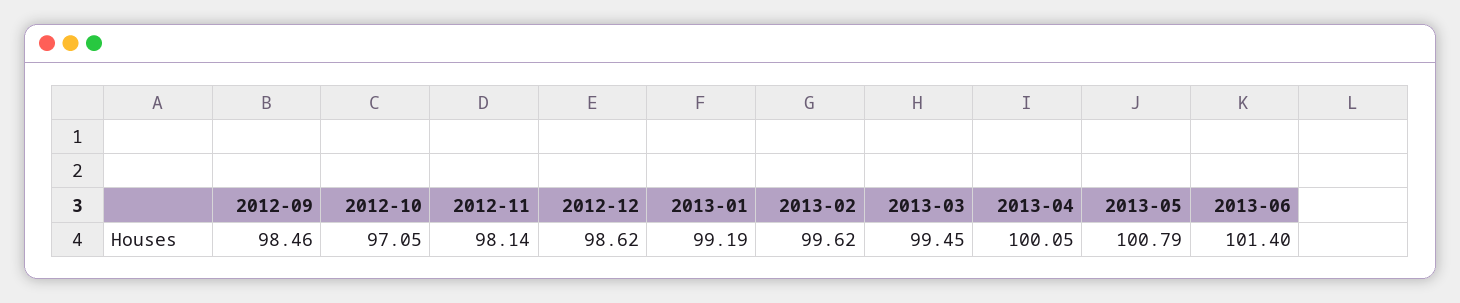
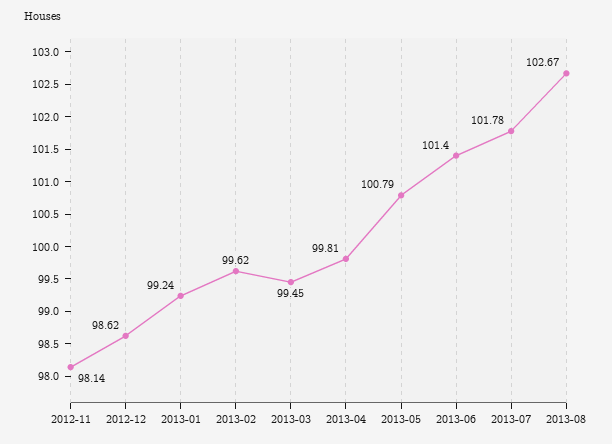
2012-09: 98.46 -> none
2012-10: 97.05 -> none
2013-01: 99.19 -> 99.24
2013-04: 100.05 -> 99.81
2013-07: none -> 101.78
2013-08: none -> 102.67

